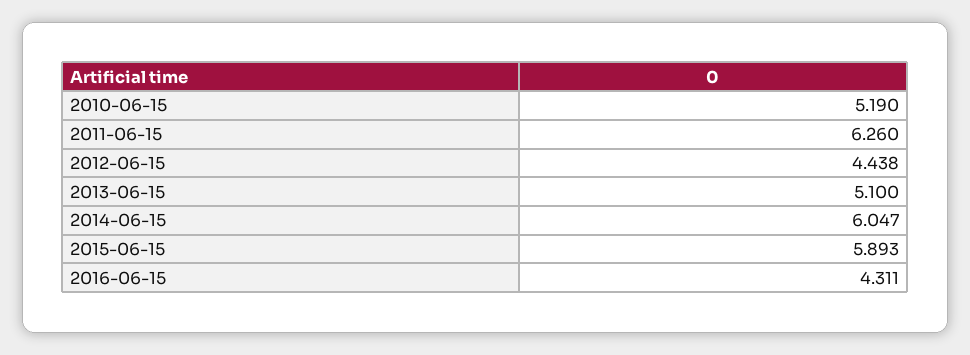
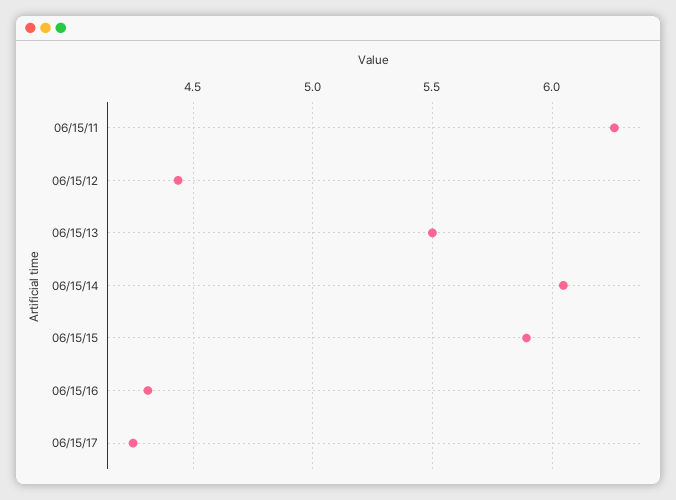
2010-06-15: 5.19 -> none
2013-06-15: 5.1 -> 5.5
06/15/17: none -> 4.25

